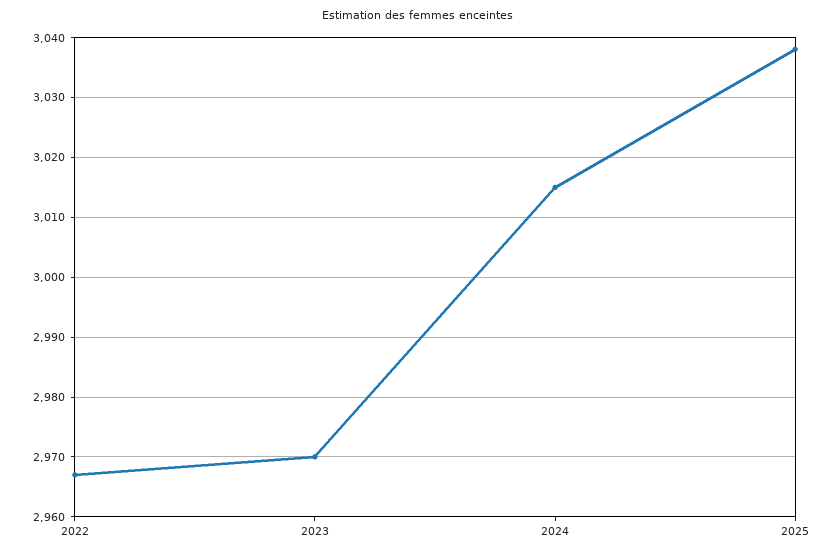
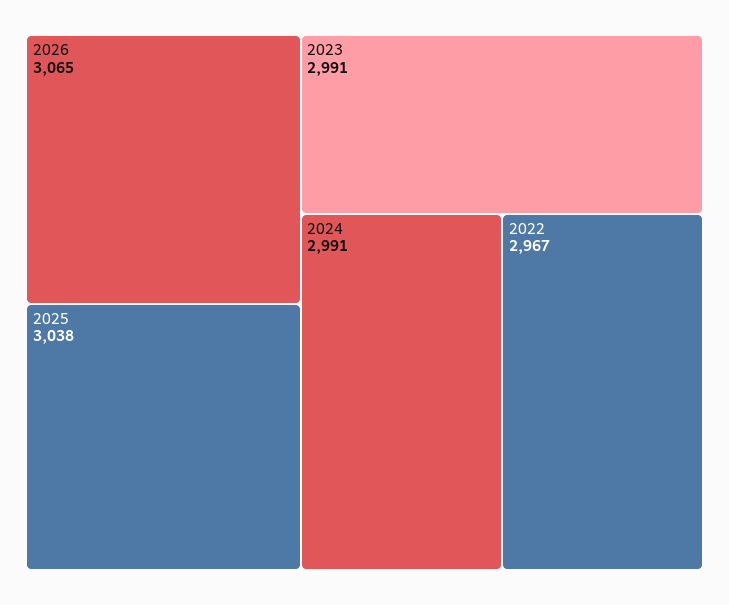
2023: 2970 -> 2991
2024: 3015 -> 2991
2026: none -> 3065

